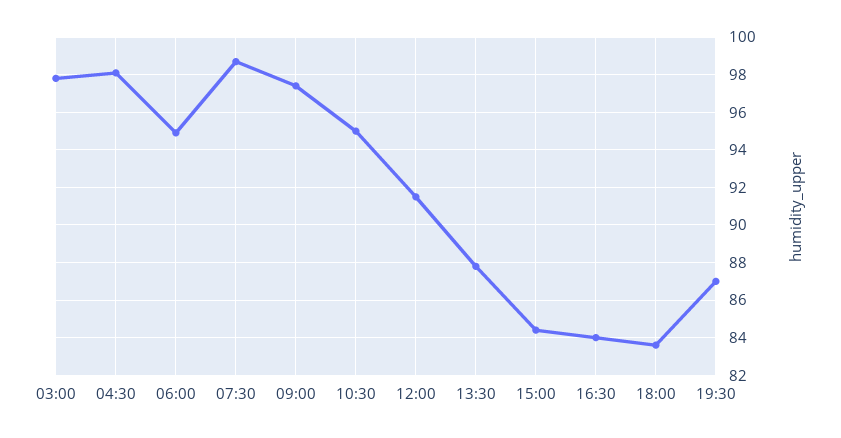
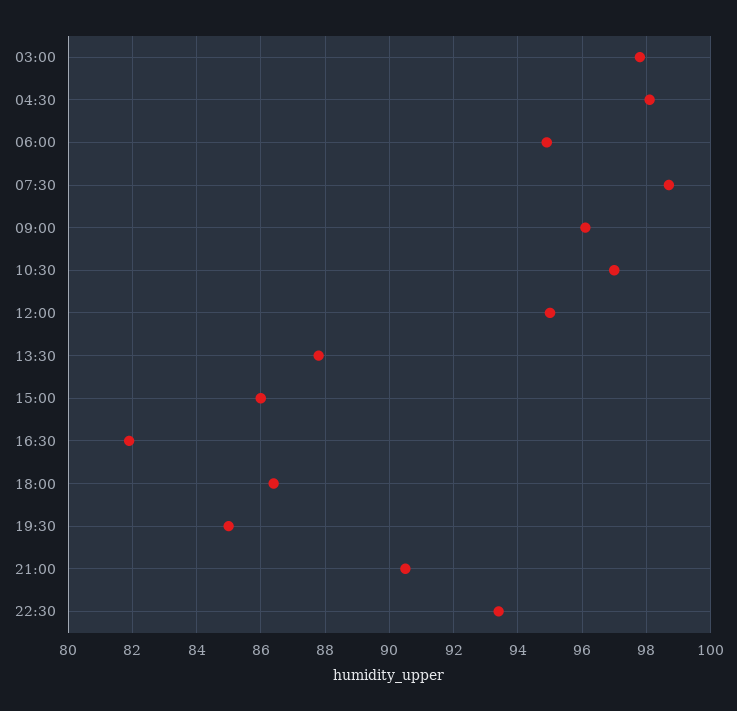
09:00: 97.5 -> 96
10:30: 95 -> 97
12:00: 91.5 -> 95
15:00: 84.5 -> 86
16:30: 84 -> 82
18:00: 83.5 -> 86.5
19:30: 87 -> 85
21:00: none -> 90.5
22:30: none -> 93.5

